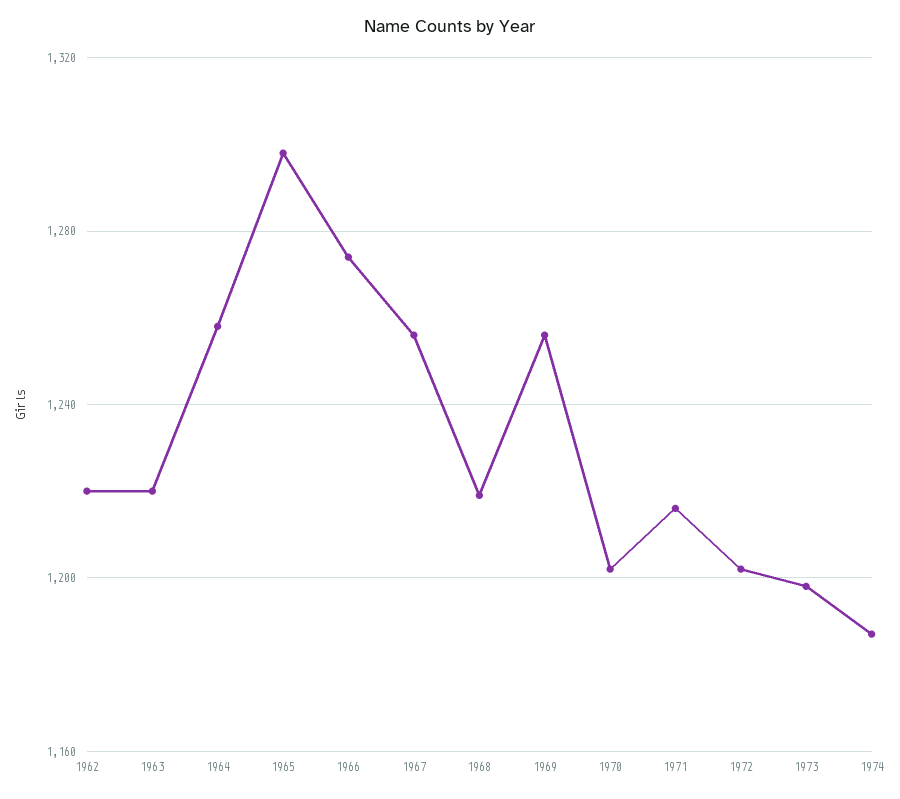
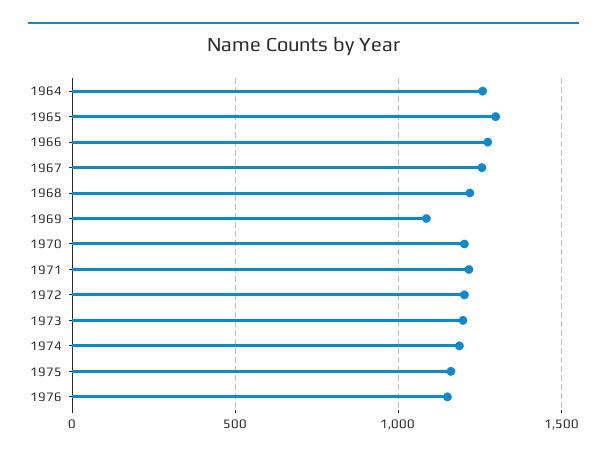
1962: 1220 -> none
1963: 1220 -> none
1969: 1255 -> 1100
1975: none -> 1150
1976: none -> 1150

